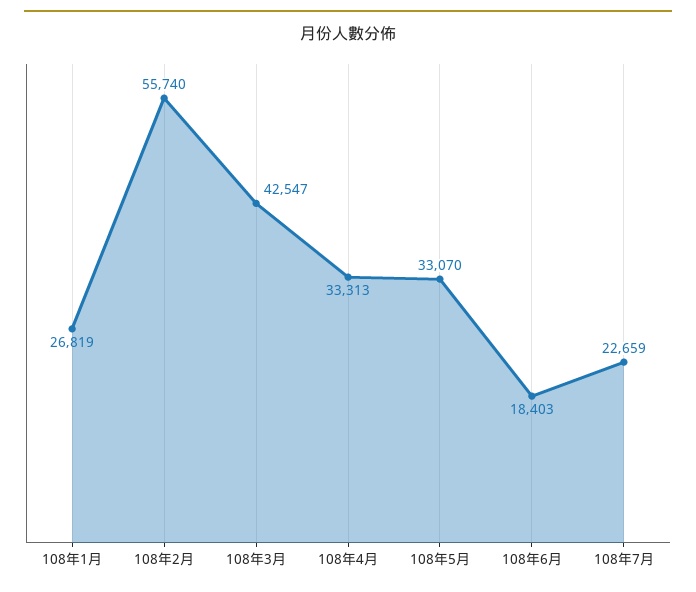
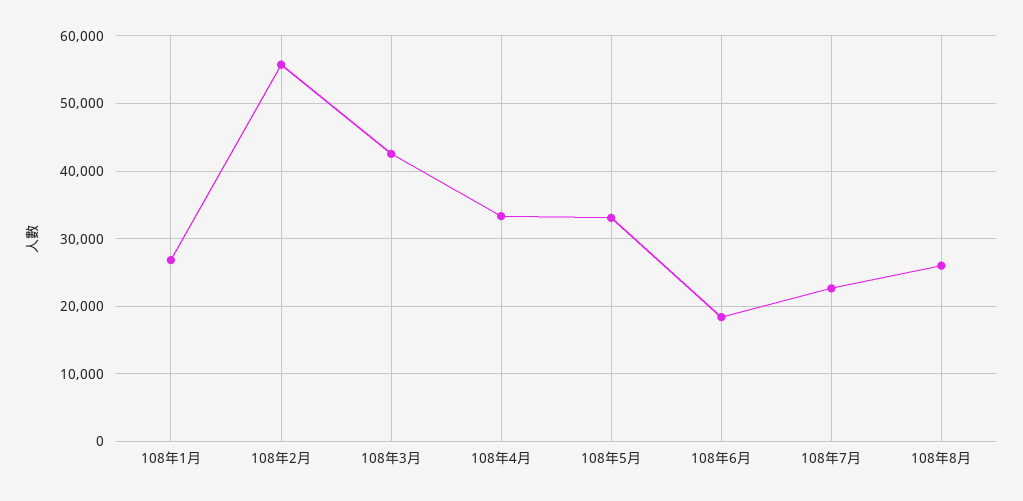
108年8月: none -> 26000

